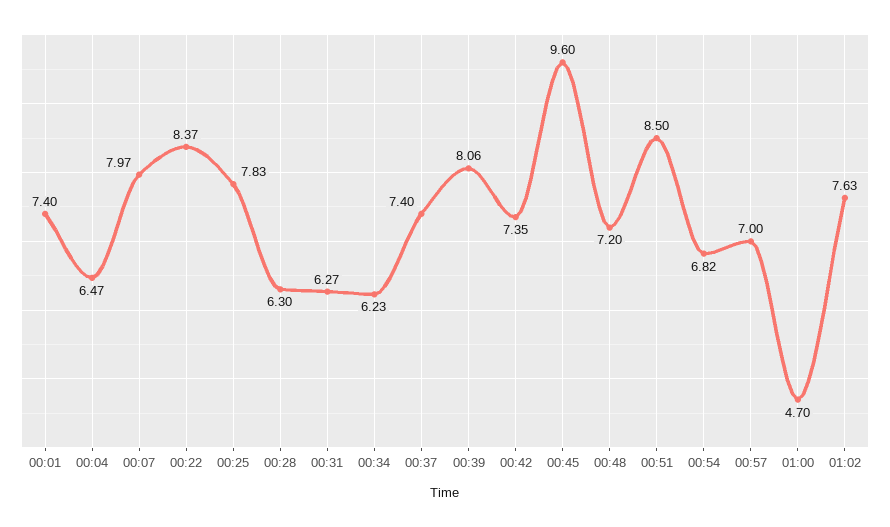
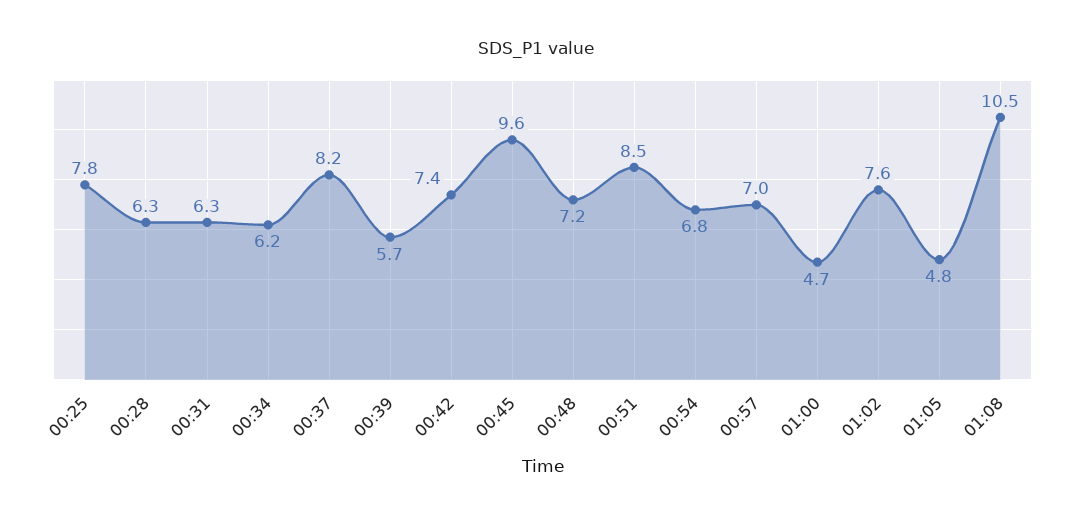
00:01: 7.4 -> none
00:04: 6.47 -> none
00:07: 7.97 -> none
00:22: 8.37 -> none
00:37: 7.4 -> 8.2
00:39: 8.06 -> 5.7
01:05: none -> 4.8
01:08: none -> 10.5

